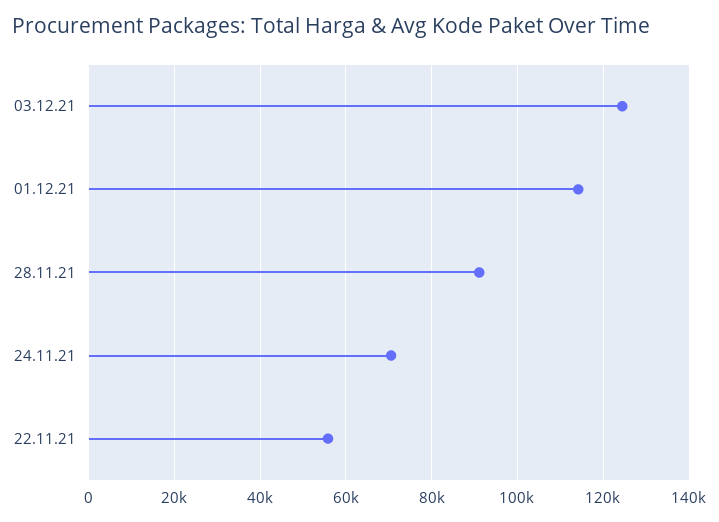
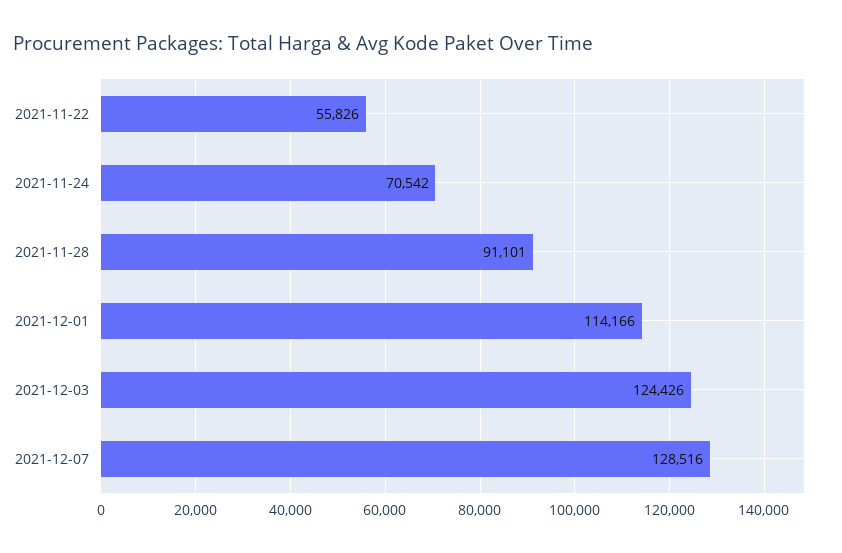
2021-12-07: none -> 128516

